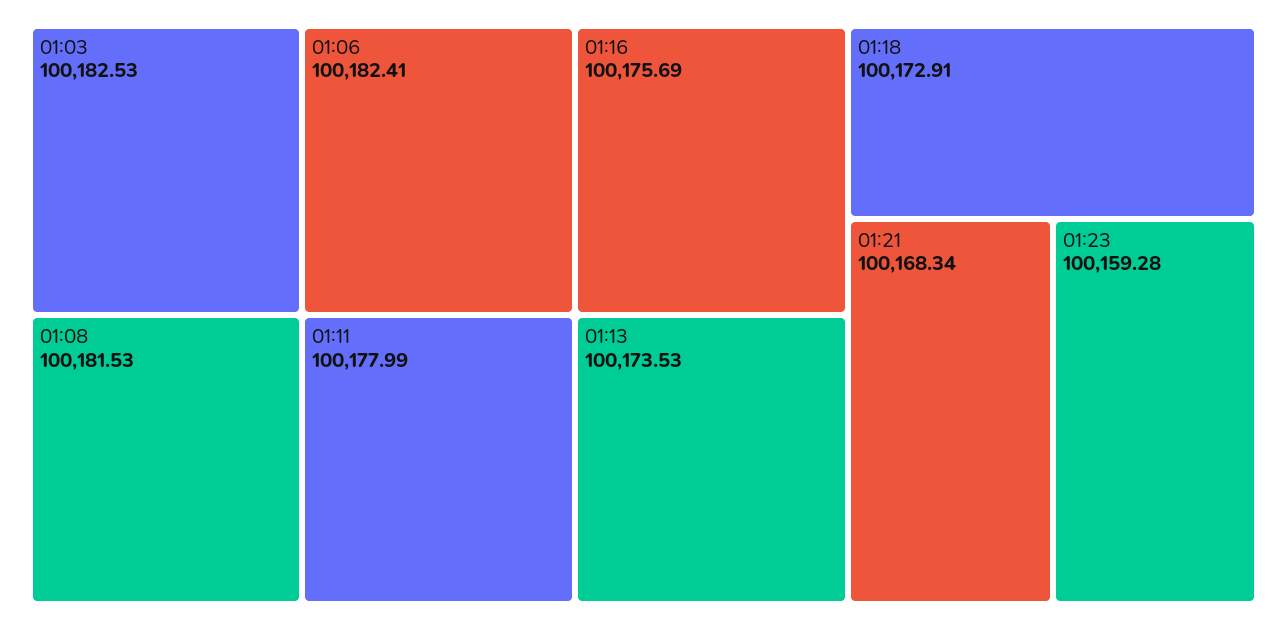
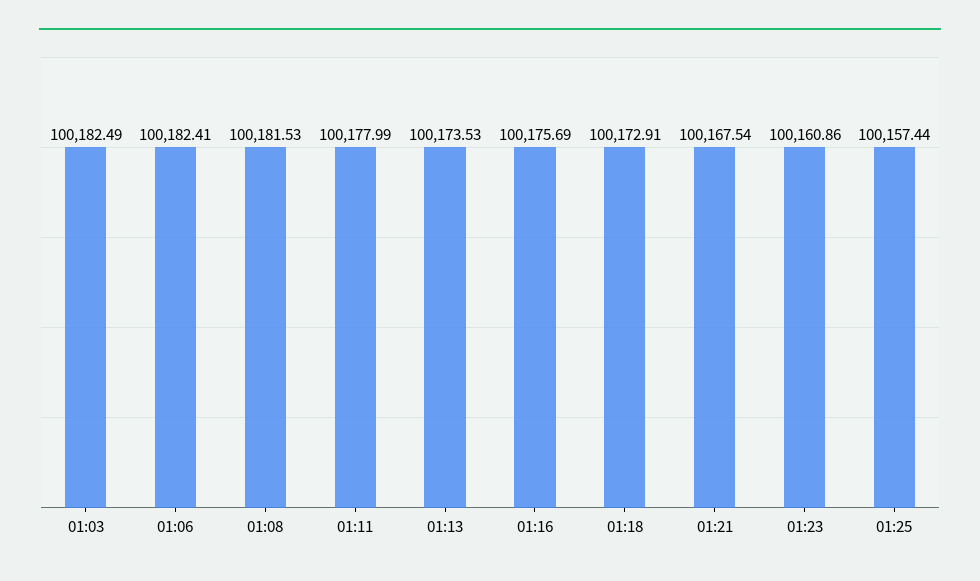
01:03: 100182.53 -> 100182.49
01:21: 100168.34 -> 100167.54
01:23: 100159.28 -> 100160.86
01:25: none -> 100157.44

